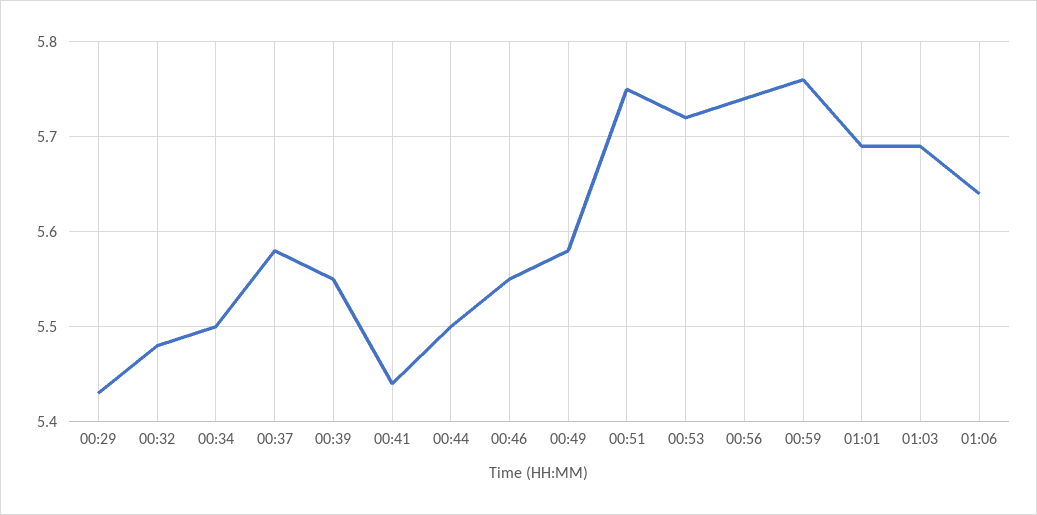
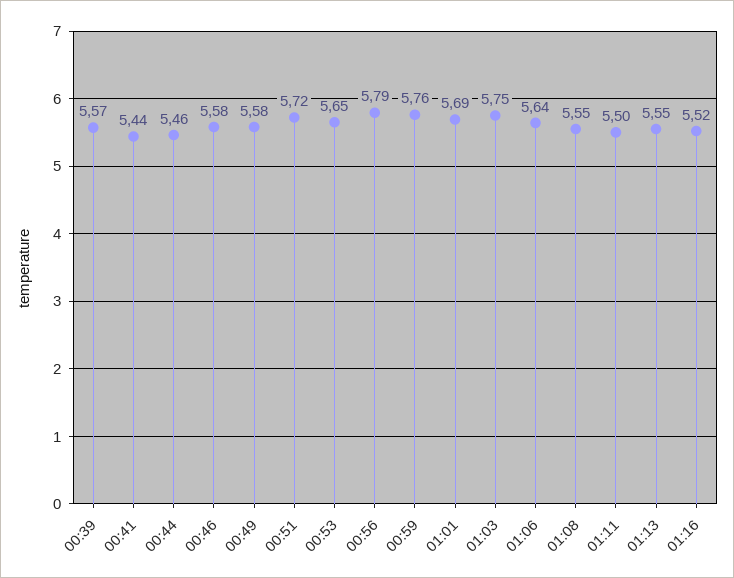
00:29: 5.43 -> none
00:32: 5.48 -> none
00:34: 5.5 -> none
00:37: 5.58 -> none
00:39: 5.55 -> 5.57
00:44: 5.5 -> 5.46
00:46: 5.55 -> 5.58
00:51: 5.75 -> 5.72
00:53: 5.72 -> 5.65
00:56: 5.74 -> 5.79
01:03: 5.69 -> 5.75
01:08: none -> 5.55
01:11: none -> 5.5
01:13: none -> 5.55
01:16: none -> 5.52

